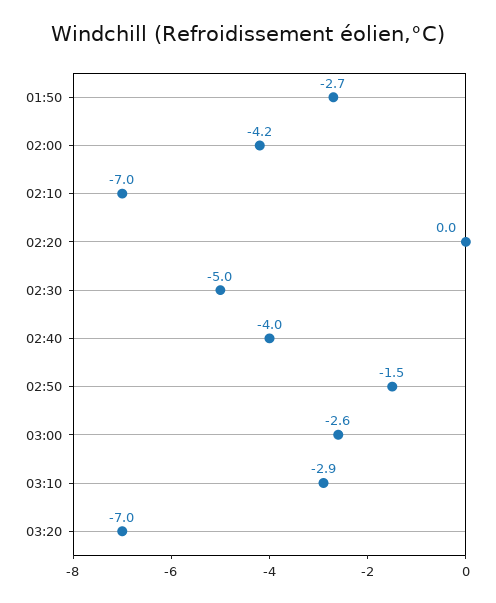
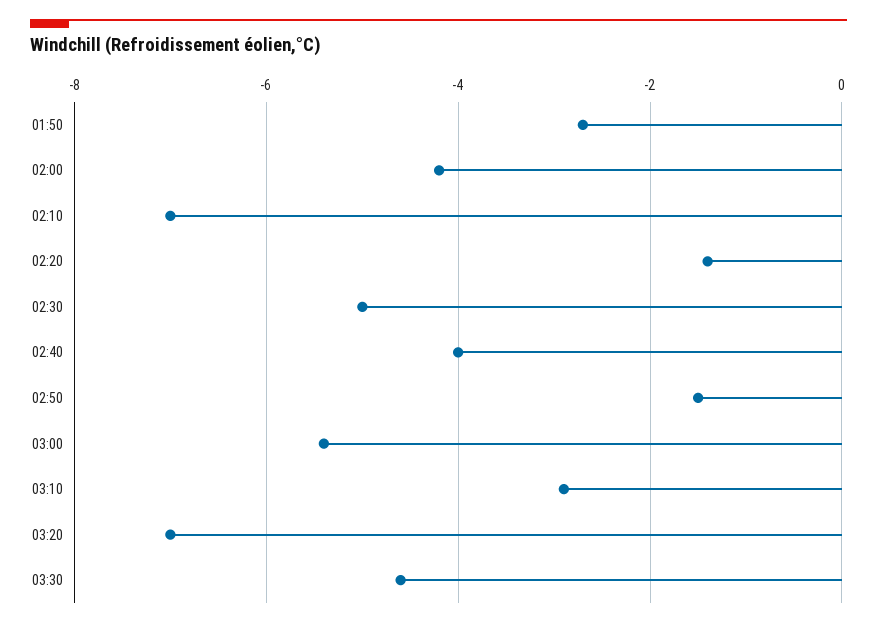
02:20: 0 -> -1.5
03:00: -2.6 -> -5.5
03:30: none -> -4.5

